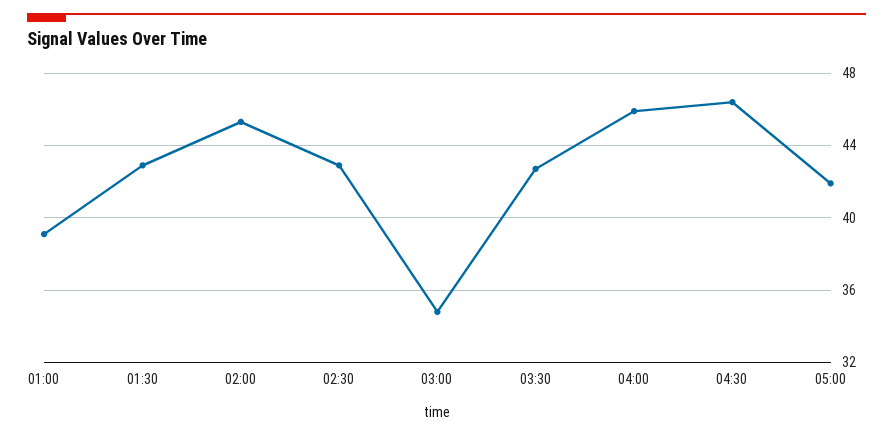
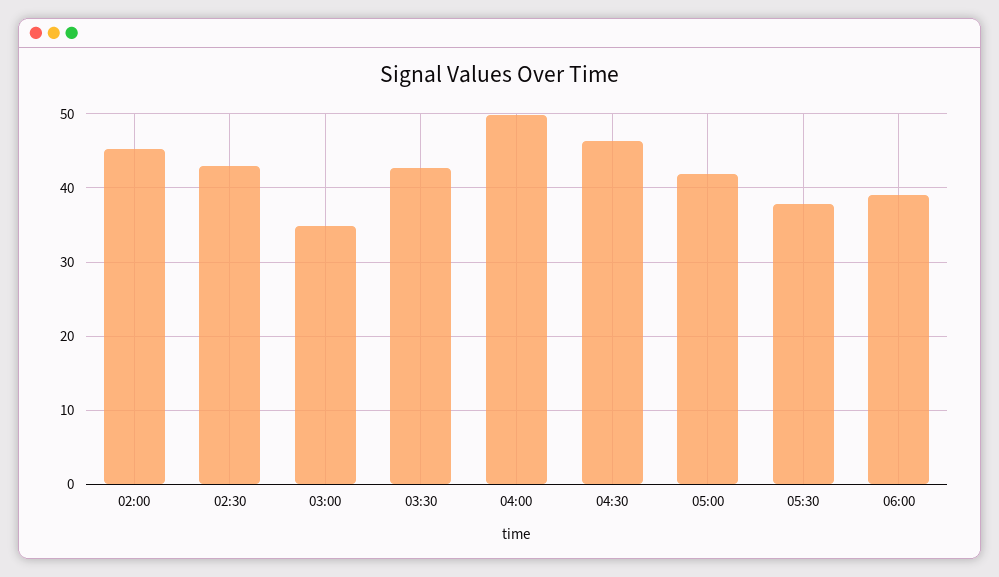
01:00: 39 -> none
01:30: 43 -> none
04:00: 46 -> 50
05:30: none -> 38
06:00: none -> 39

